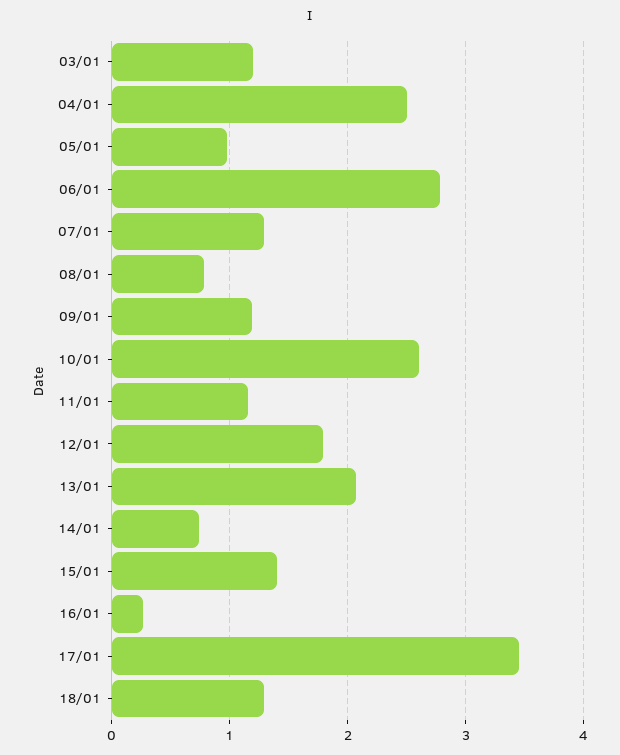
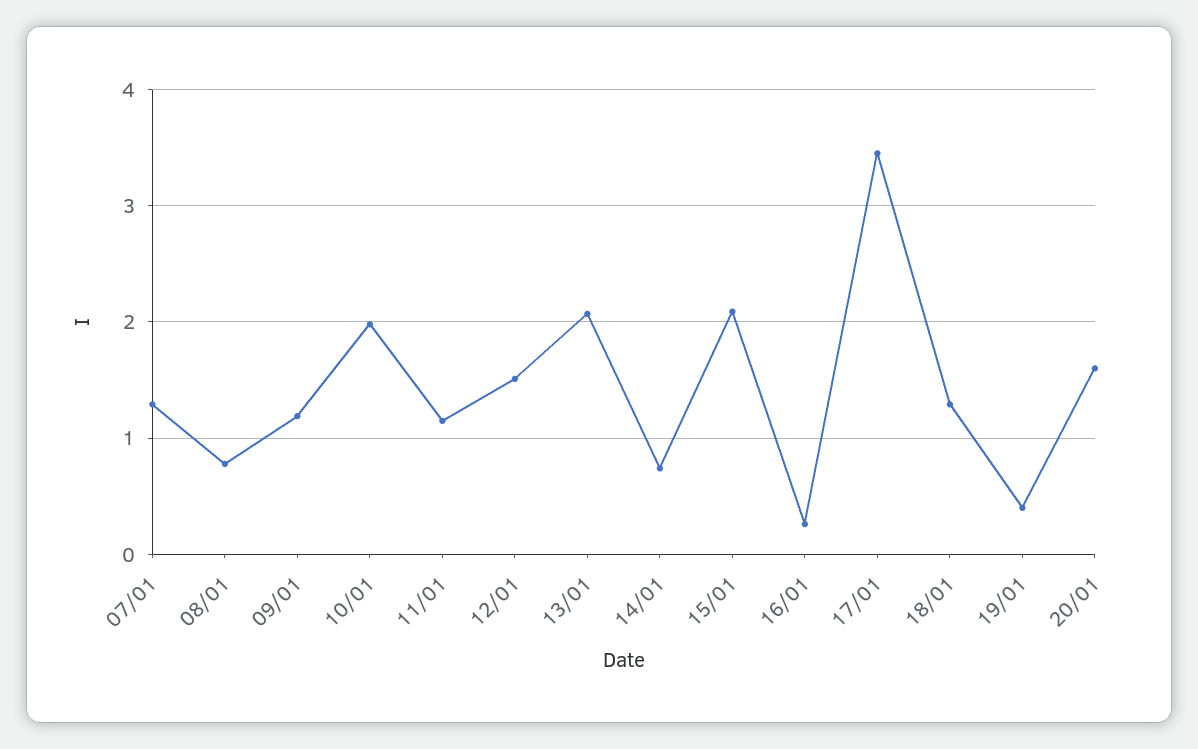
03/01: 1.2 -> none
04/01: 2.5 -> none
05/01: 1 -> none
06/01: 2.8 -> none
10/01: 2.6 -> 2
12/01: 1.8 -> 1.5
15/01: 1.4 -> 2.1
19/01: none -> 0.4
20/01: none -> 1.6

